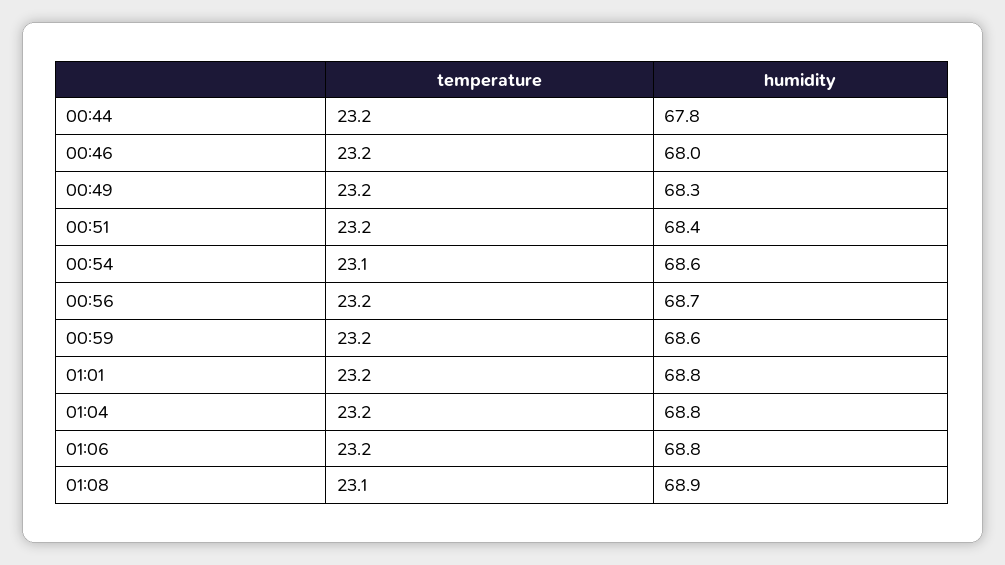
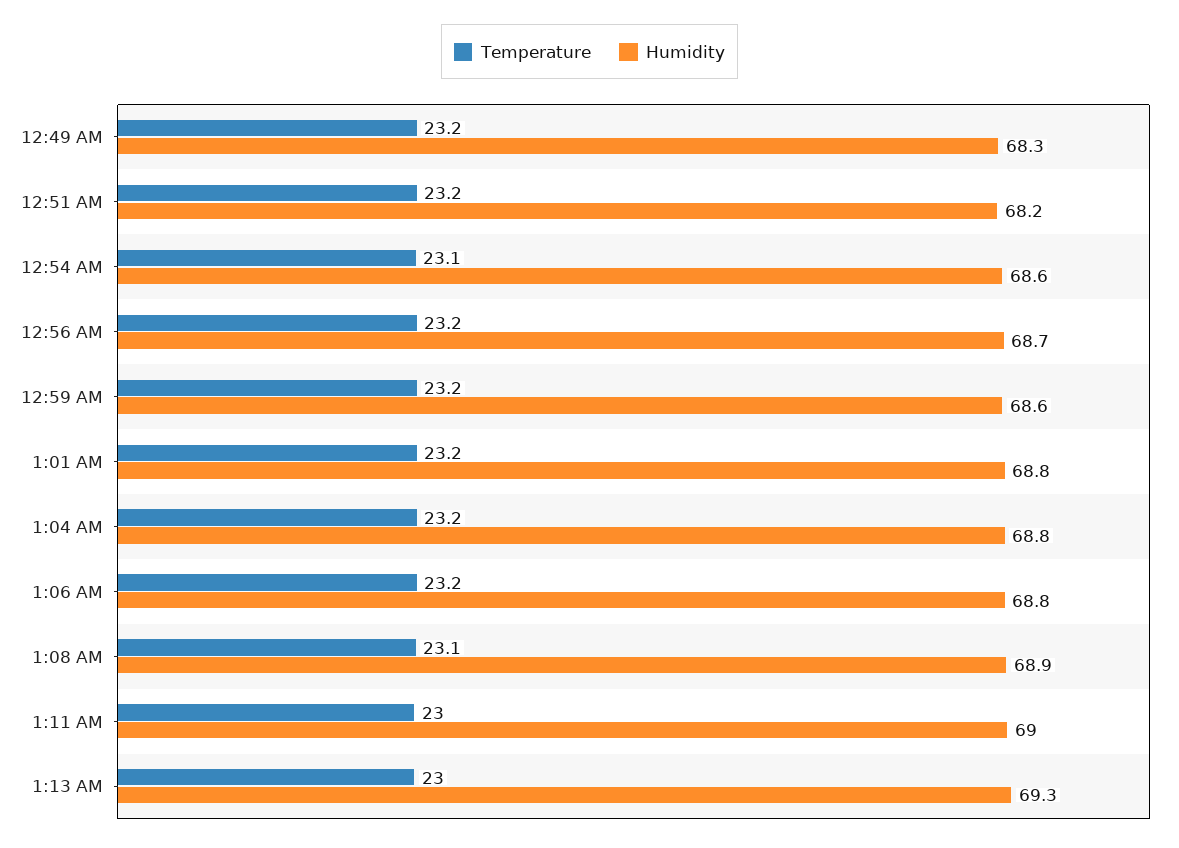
temperature, 00:44: 23.2 -> none
humidity, 00:44: 67.8 -> none
temperature, 00:46: 23.2 -> none
humidity, 00:46: 68 -> none
humidity, 00:51: 68.4 -> 68.2
temperature, 1:11 AM: none -> 23
humidity, 1:11 AM: none -> 69
temperature, 1:13 AM: none -> 23
humidity, 1:13 AM: none -> 69.3

